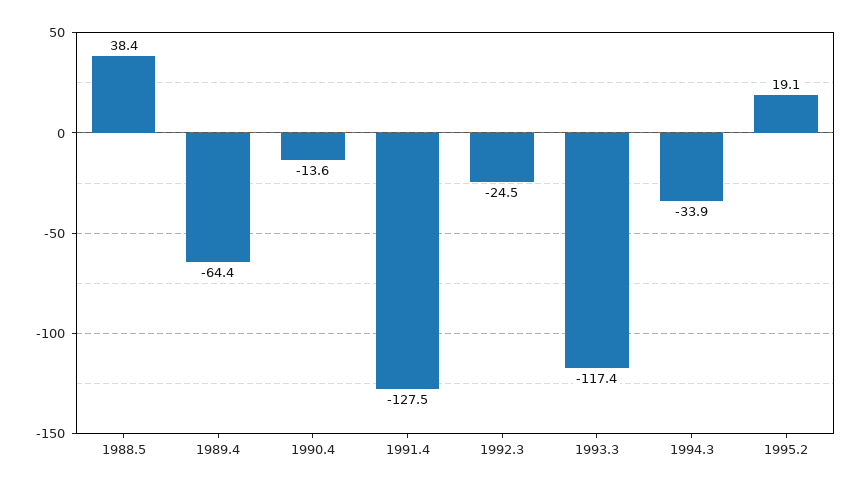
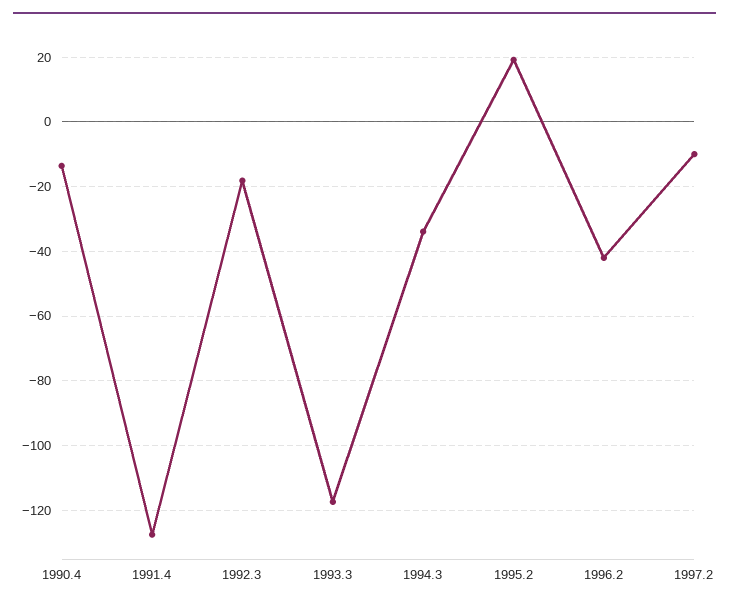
1988.5: 38.4 -> none
1989.4: -64.4 -> none
1992.3: -24.5 -> -18
1996.2: none -> -42
1997.2: none -> -10

